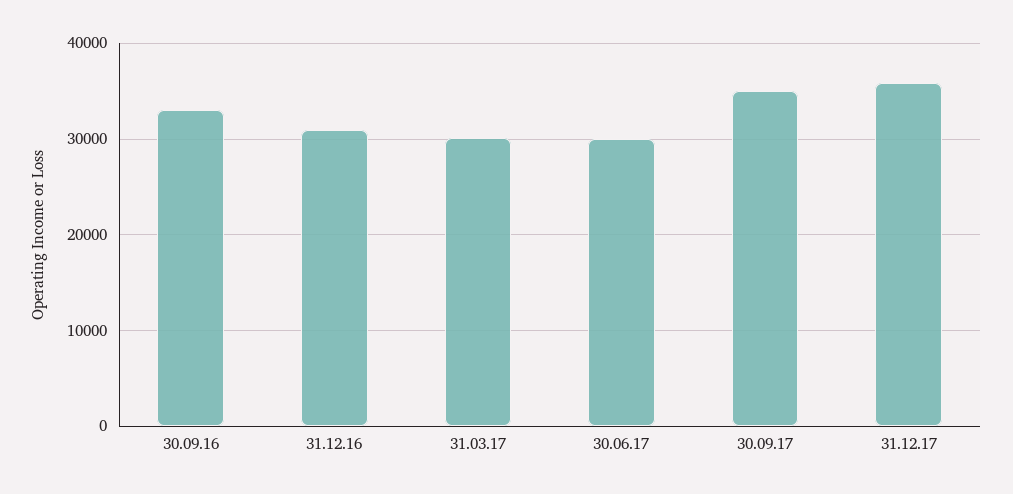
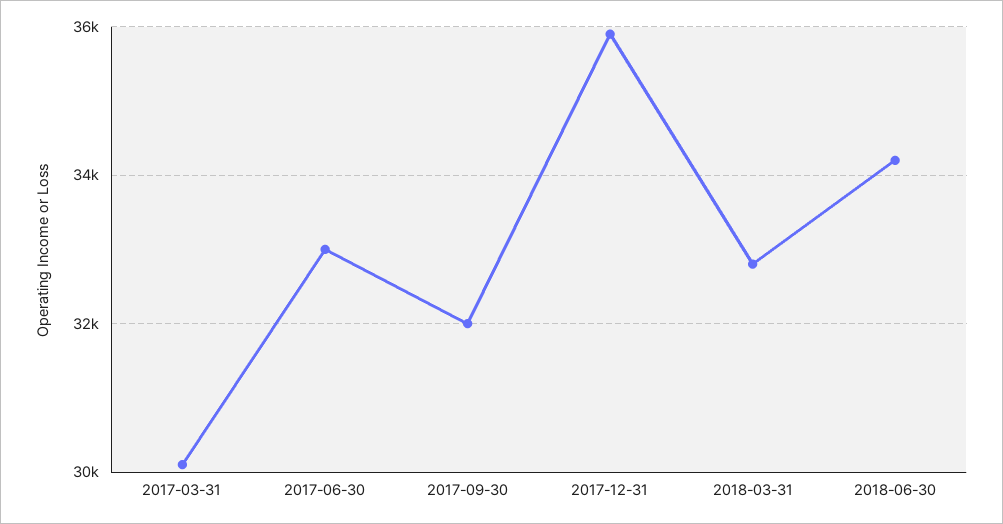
30.09.16: 33000 -> none
31.12.16: 31000 -> none
30.06.17: 30000 -> 33000
30.09.17: 35000 -> 32000
2018-03-31: none -> 32800
2018-06-30: none -> 34200

